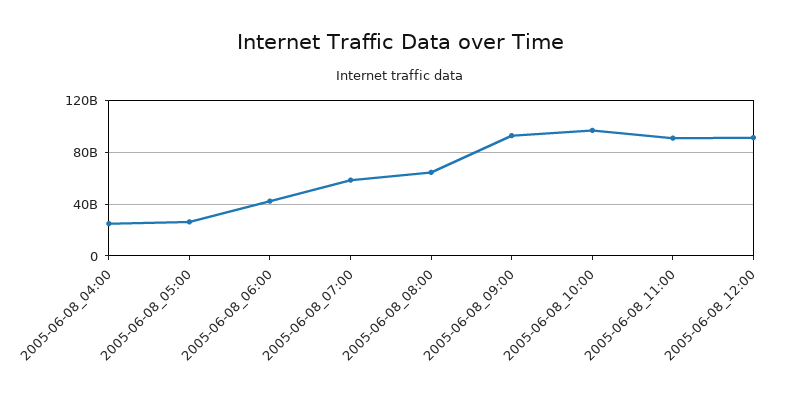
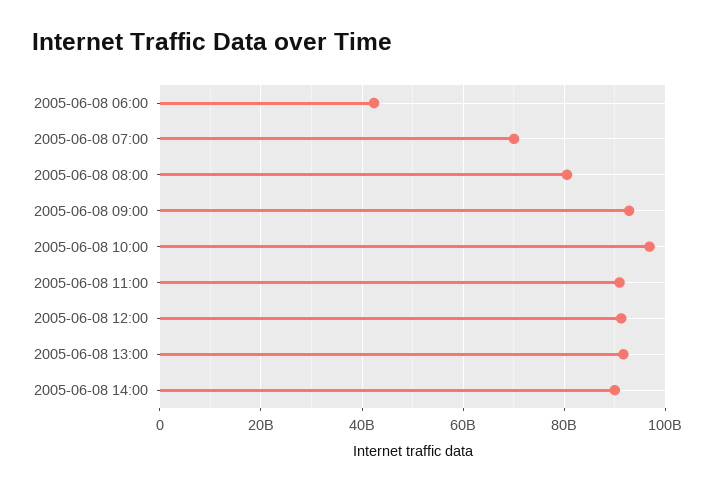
2005-06-08_04:00: 25000000000 -> none
2005-06-08_05:00: 25000000000 -> none
2005-06-08_07:00: 60000000000 -> 70000000000
2005-06-08_08:00: 65000000000 -> 80000000000
2005-06-08 13:00: none -> 92000000000
2005-06-08 14:00: none -> 90000000000

